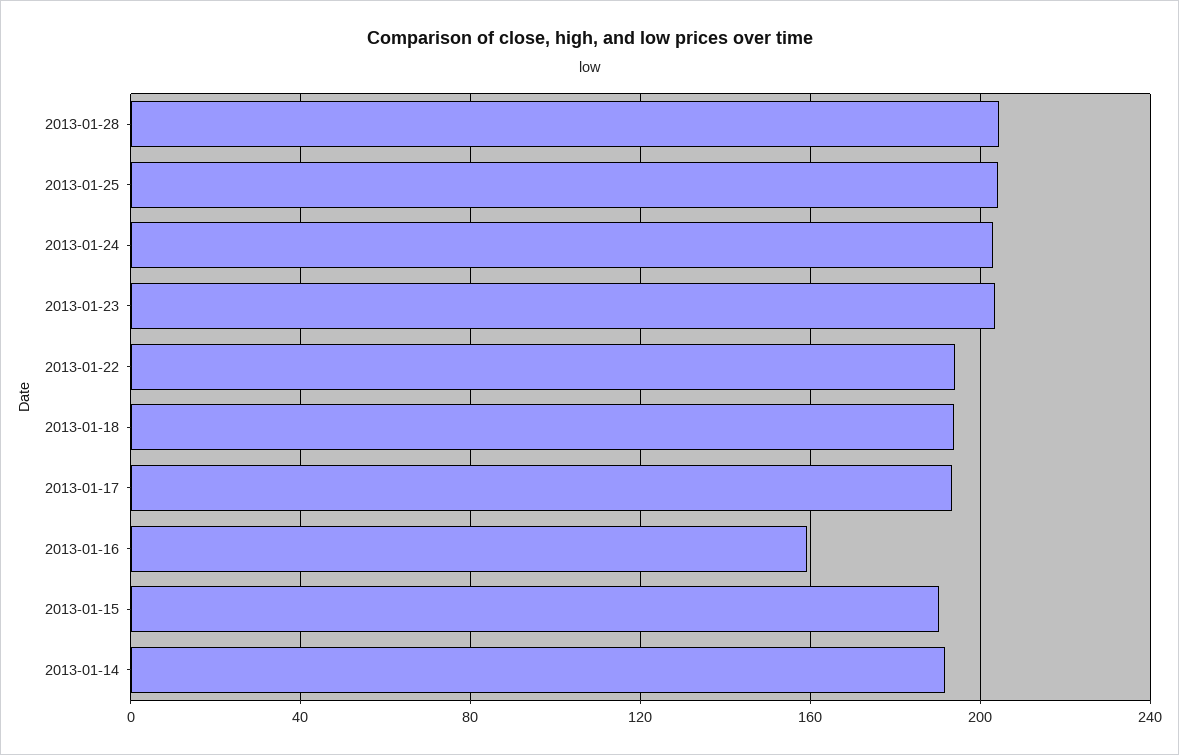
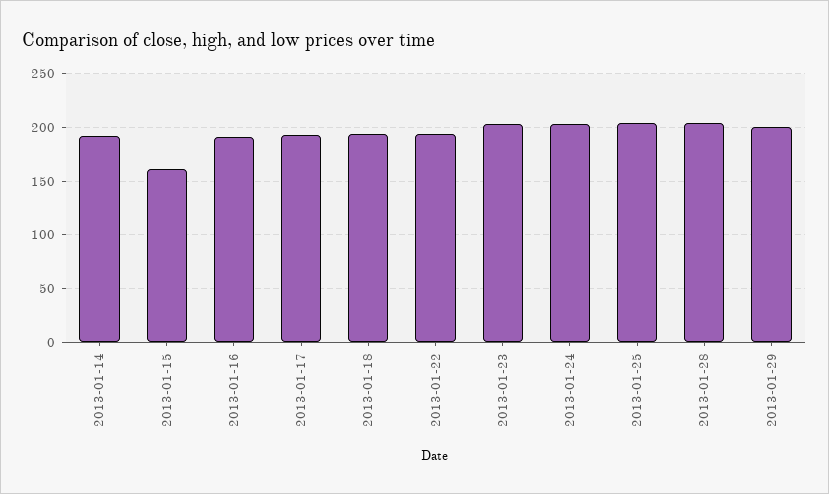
2013-01-16: 160 -> 190
2013-01-15: 190 -> 160
2013-01-29: none -> 200

